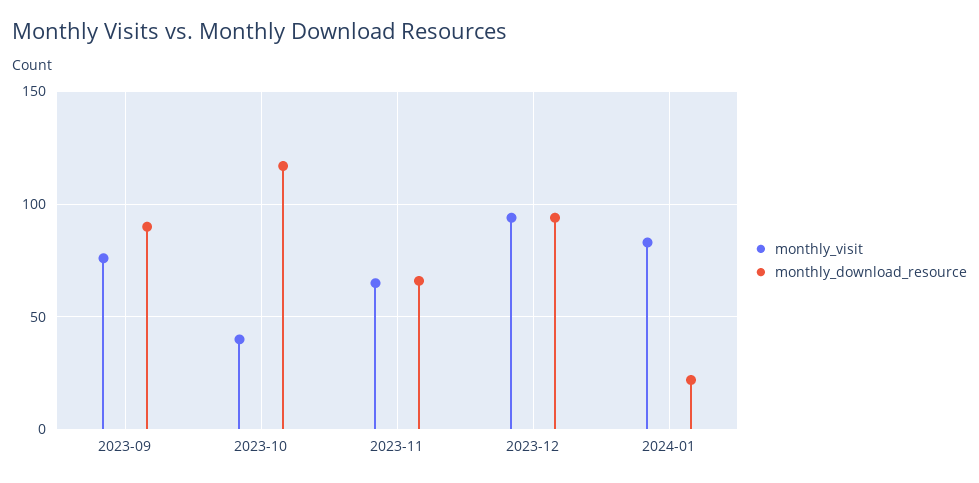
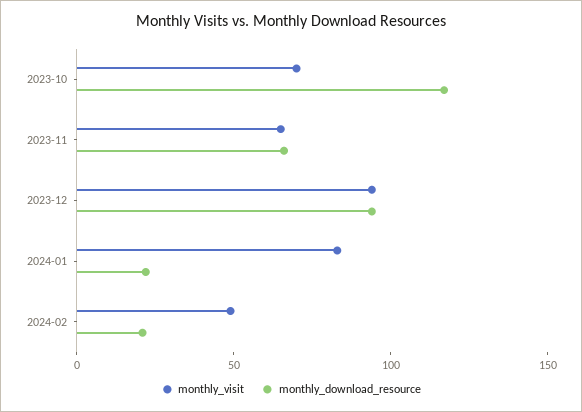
monthly_visit, 2023-09: 75 -> none
monthly_download_resource, 2023-09: 90 -> none
monthly_visit, 2023-10: 40 -> 70
monthly_visit, 2024-02: none -> 50
monthly_download_resource, 2024-02: none -> 20

